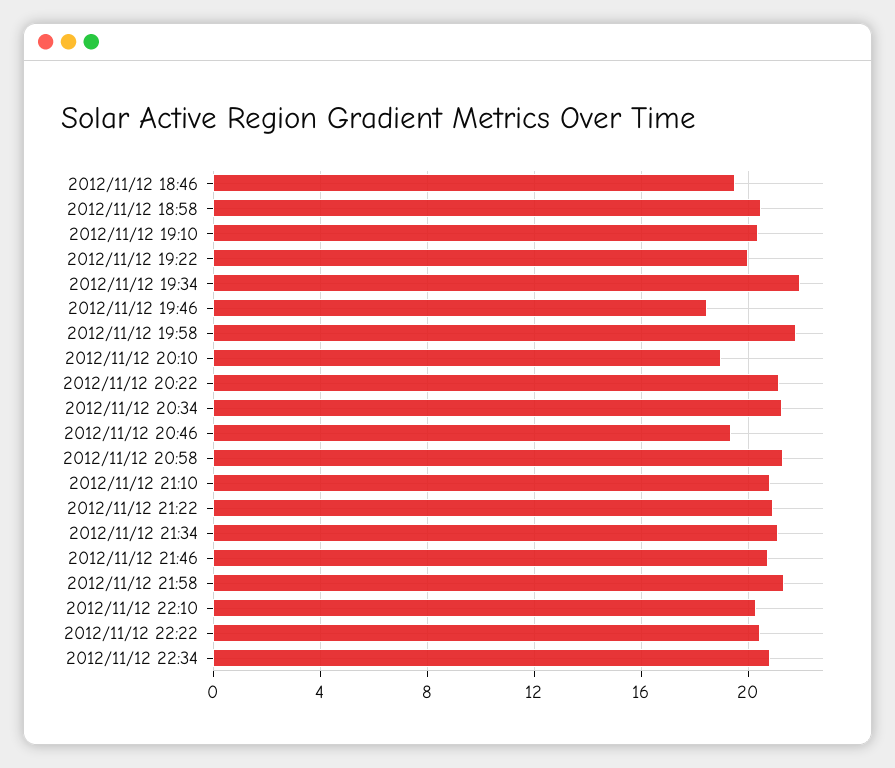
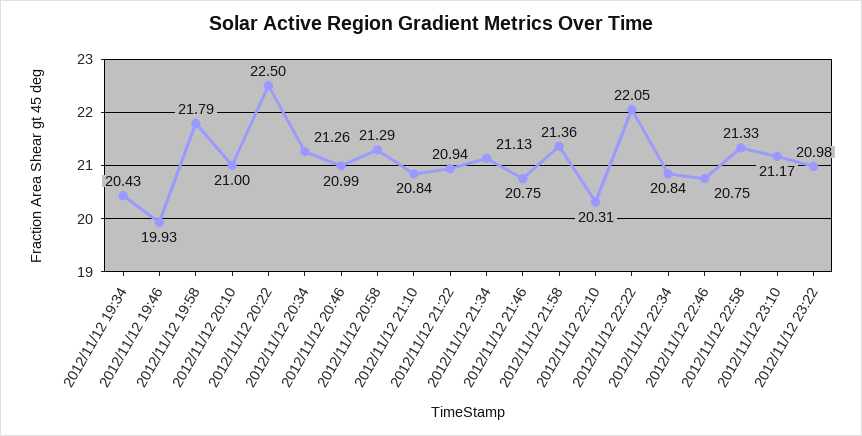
2012/11/12 18:46: 19.5 -> none
2012/11/12 18:58: 20.5 -> none
2012/11/12 19:10: 20.5 -> none
2012/11/12 19:22: 20 -> none
2012/11/12 19:34: 22 -> 20.43
2012/11/12 19:46: 18.5 -> 19.93
2012/11/12 20:10: 19 -> 21
2012/11/12 20:22: 21 -> 22.5
2012/11/12 20:46: 19.5 -> 20.99
2012/11/12 22:22: 20.5 -> 22.05
2012/11/12 22:46: none -> 20.75
2012/11/12 22:58: none -> 21.33
2012/11/12 23:10: none -> 21.17
2012/11/12 23:22: none -> 20.98

